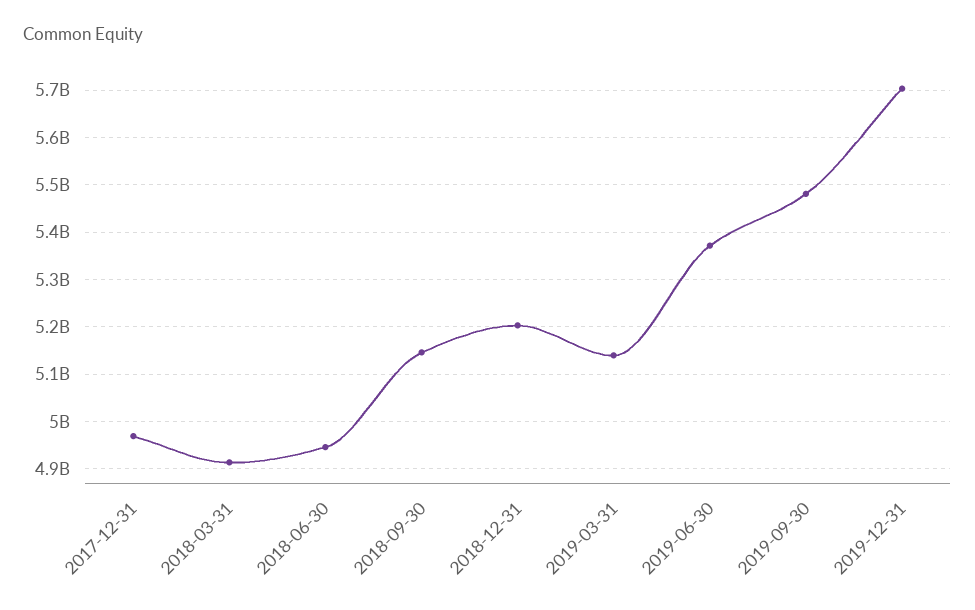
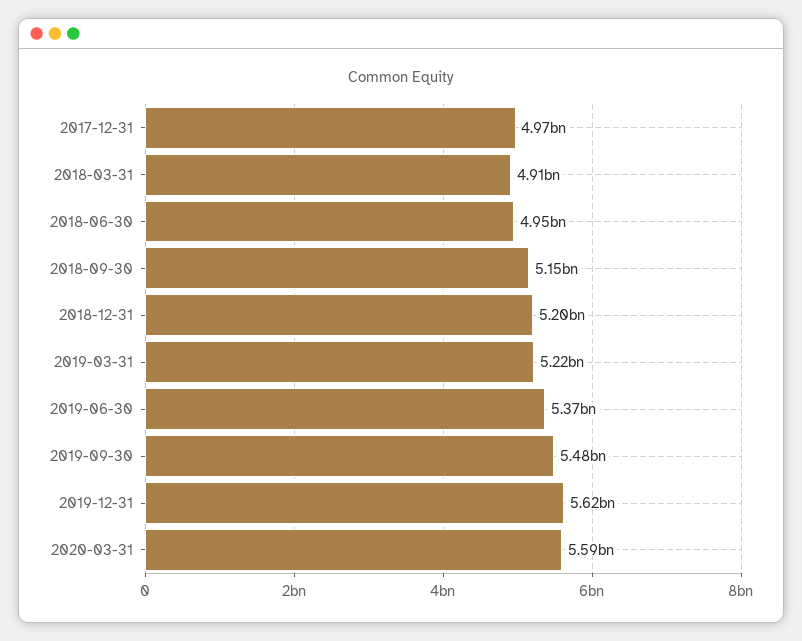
2019-03-31: 5140000000 -> 5220000000
2019-12-31: 5700000000 -> 5620000000
2020-03-31: none -> 5590000000

